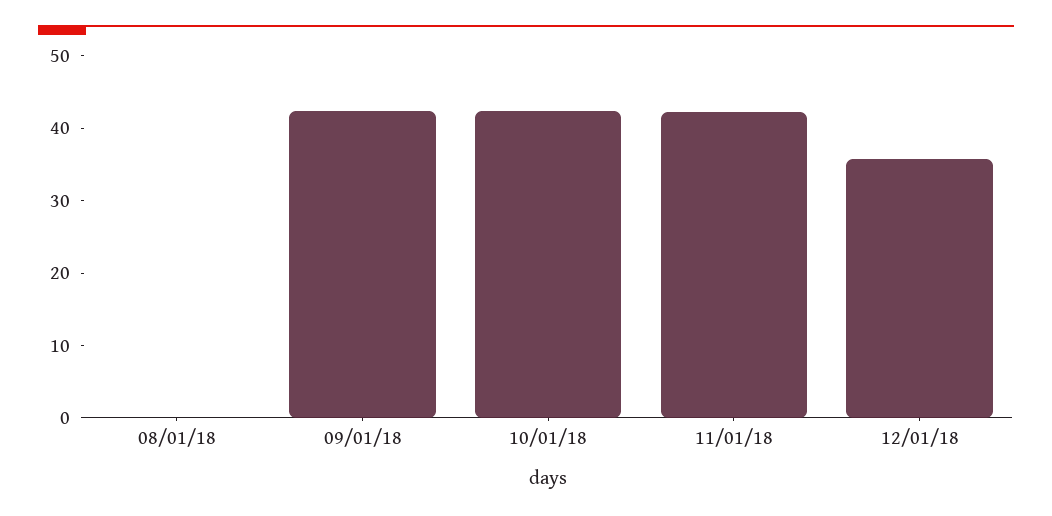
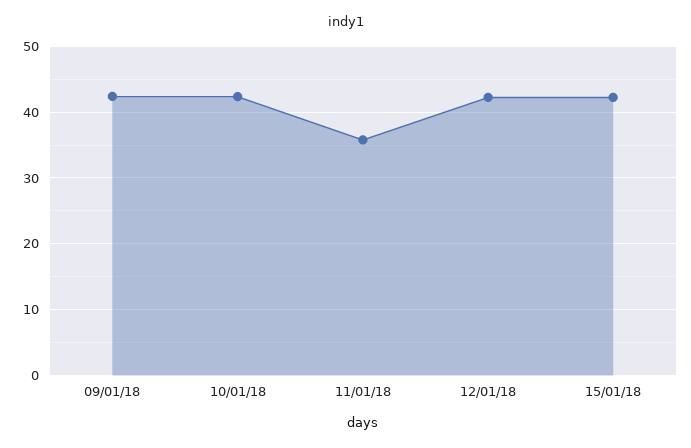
08/01/18: 0 -> none
11/01/18: 42 -> 36
12/01/18: 36 -> 42
15/01/18: none -> 42

